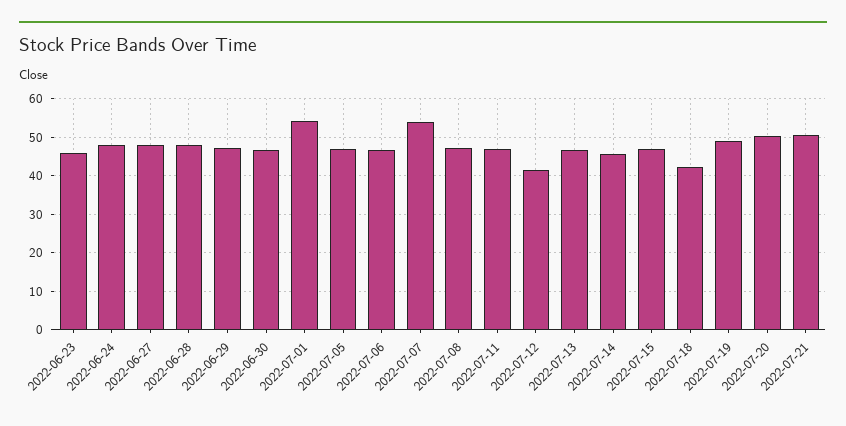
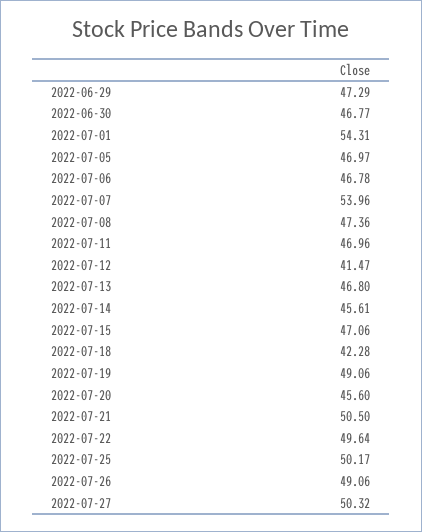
2022-06-23: 46 -> none
2022-06-24: 48 -> none
2022-06-27: 48 -> none
2022-06-28: 48 -> none
2022-07-20: 50 -> 45.6
2022-07-22: none -> 49.64
2022-07-25: none -> 50.17
2022-07-26: none -> 49.06
2022-07-27: none -> 50.32

